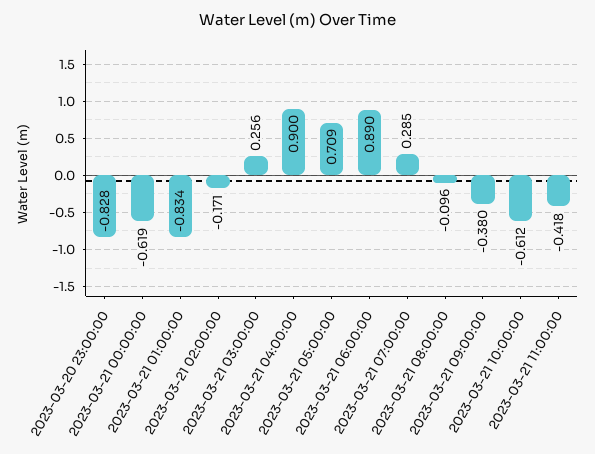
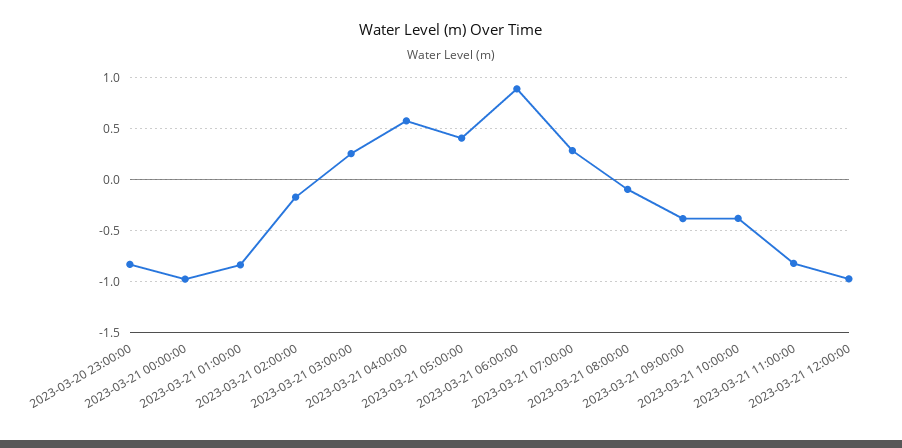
2023-03-21 00:00:00: -0.619 -> -1
2023-03-21 04:00:00: 0.9 -> 0.6
2023-03-21 05:00:00: 0.709 -> 0.4
2023-03-21 10:00:00: -0.612 -> -0.4
2023-03-21 11:00:00: -0.418 -> -0.8
2023-03-21 12:00:00: none -> -1

